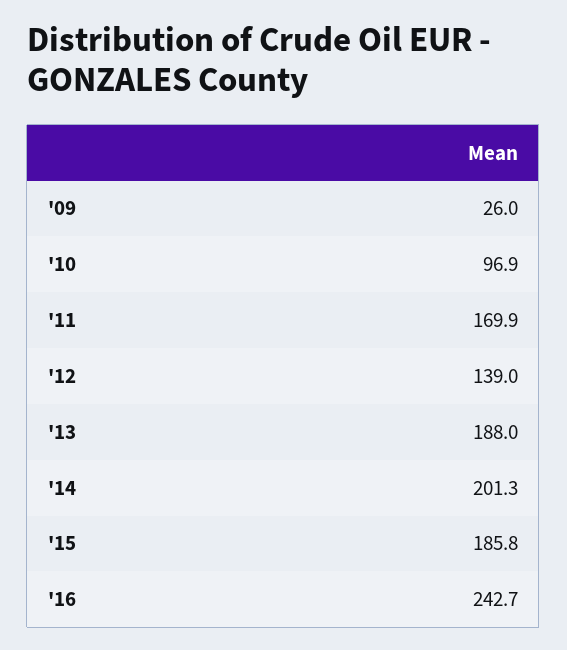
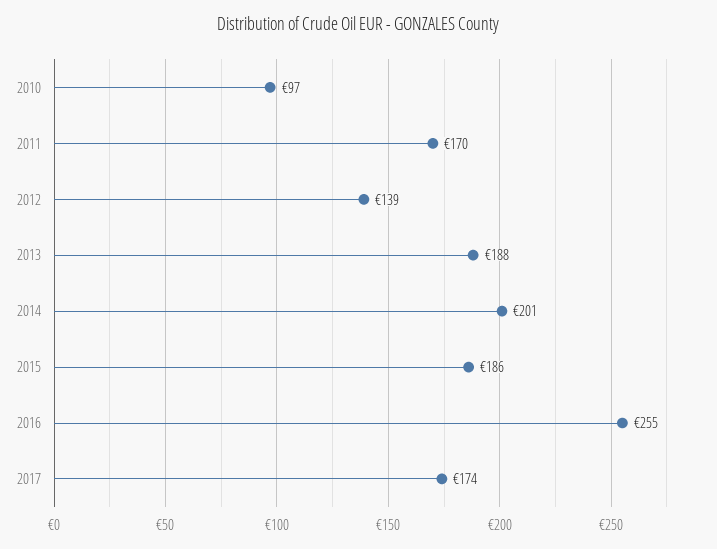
'09: 26 -> none
'16: 242.7 -> 255
2017: none -> 174

